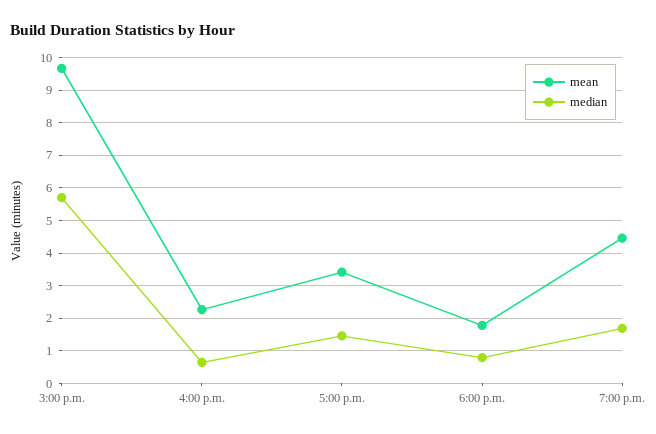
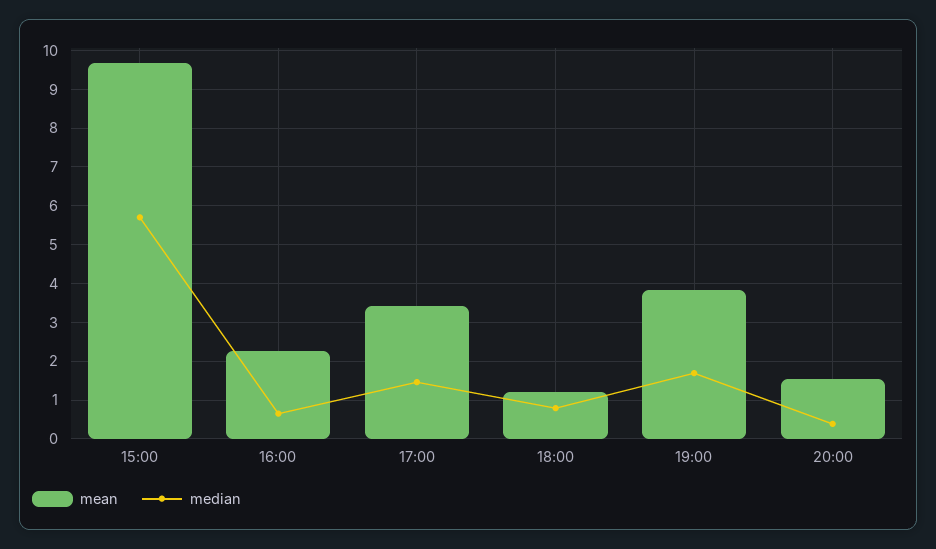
mean, 6:00 p.m.: 1.8 -> 1.2
mean, 7:00 p.m.: 4.4 -> 3.8
mean, 20:00: none -> 1.6
median, 20:00: none -> 0.4

